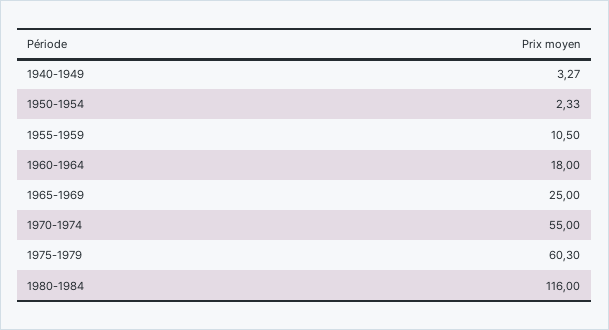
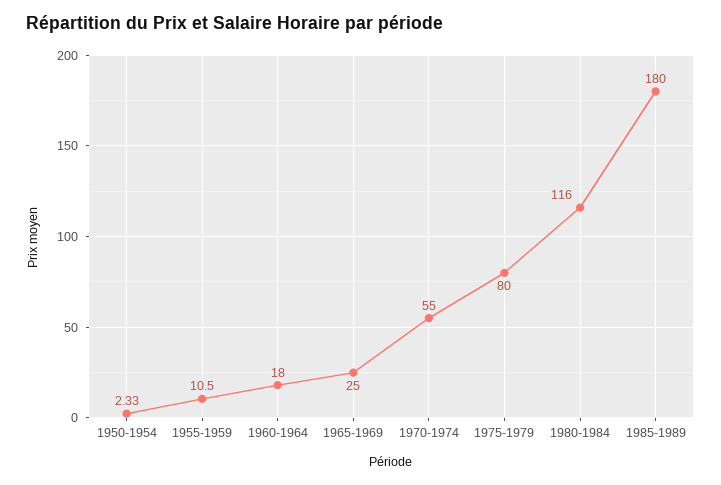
1940-1949: 3.27 -> none
1975-1979: 60.3 -> 80
1985-1989: none -> 180

